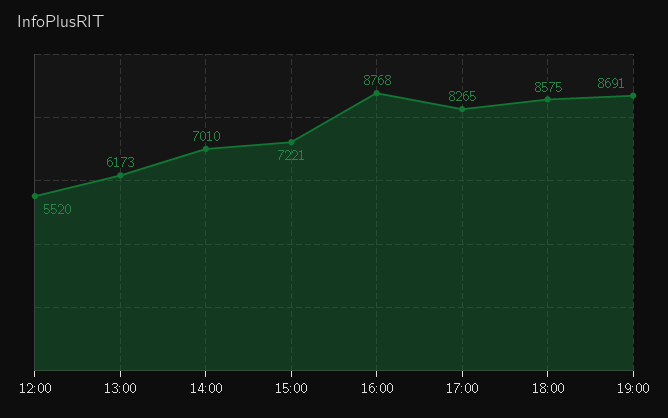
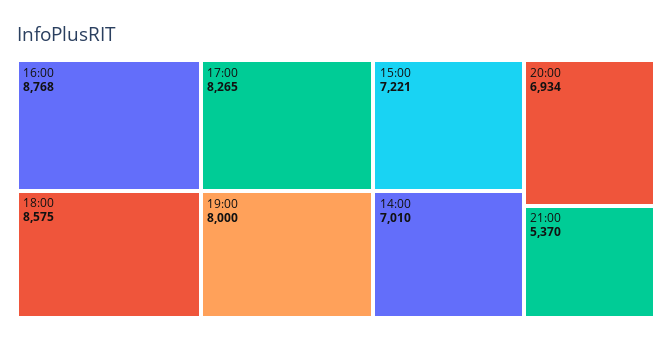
12:00: 5520 -> none
13:00: 6173 -> none
19:00: 8691 -> 8000
20:00: none -> 6934
21:00: none -> 5370

